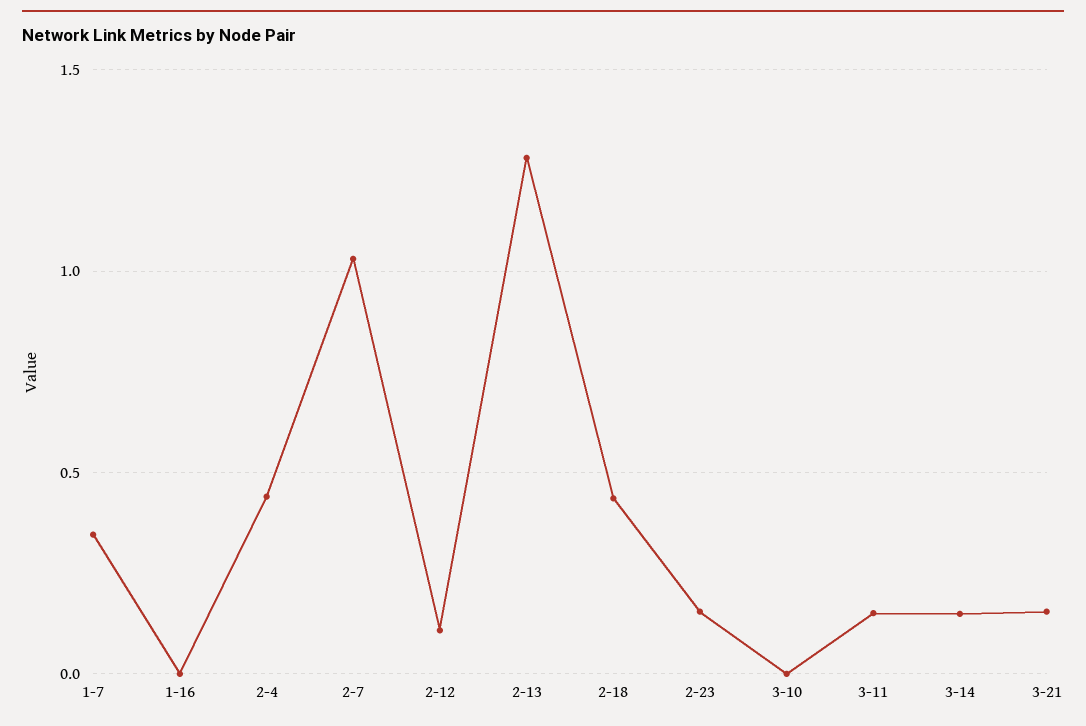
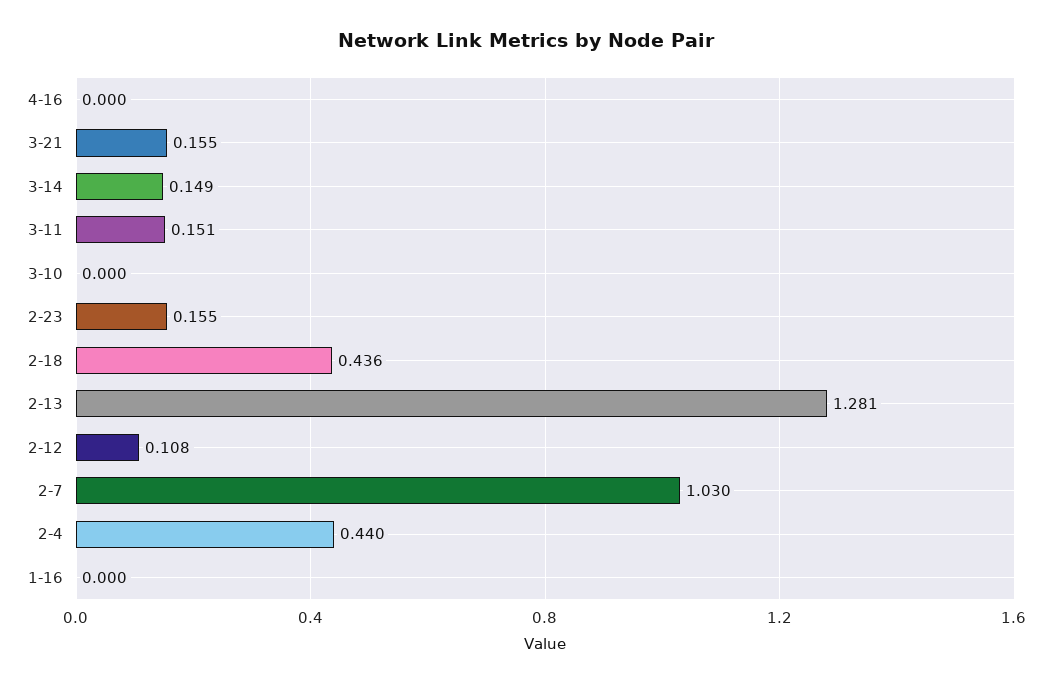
1-7: 0.35 -> none
4-16: none -> 0

